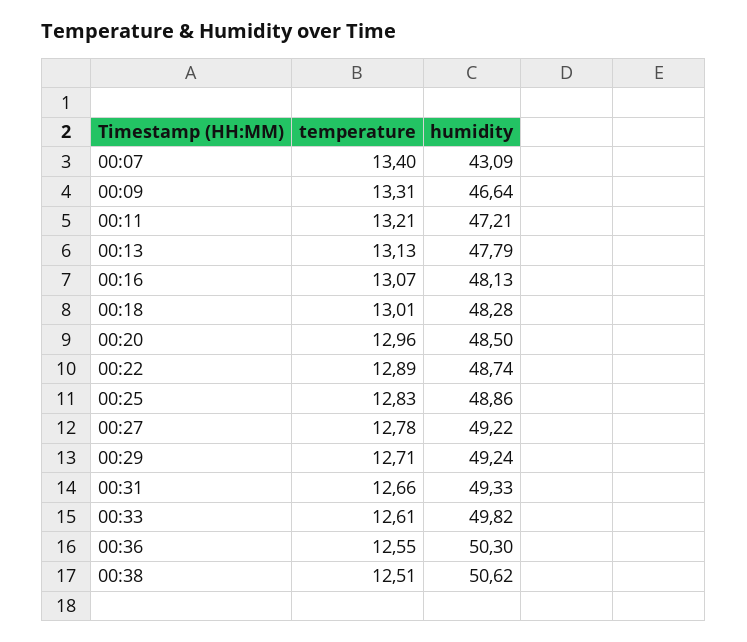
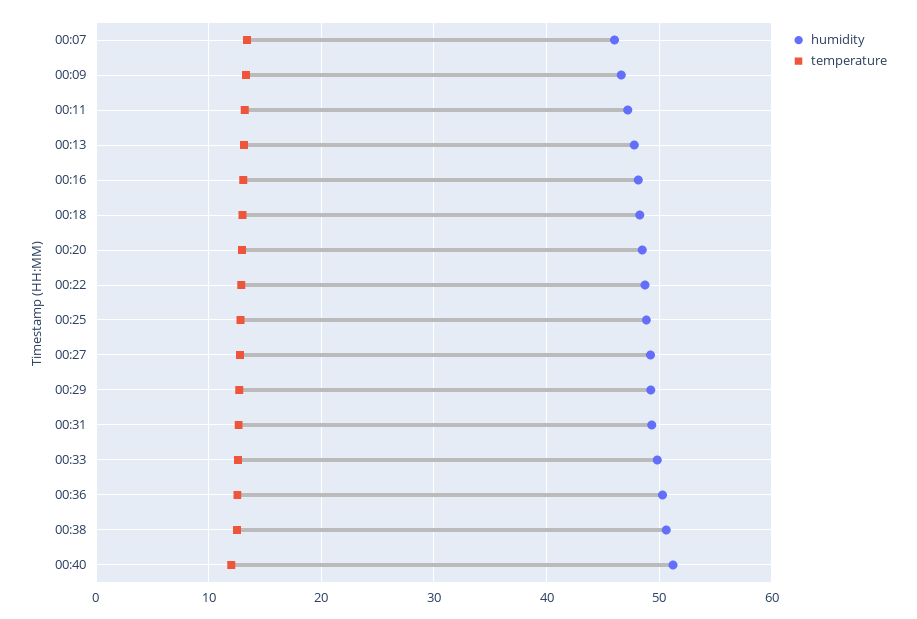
humidity, 00:07: 43.09 -> 46
humidity, 00:40: none -> 51
temperature, 00:40: none -> 12

